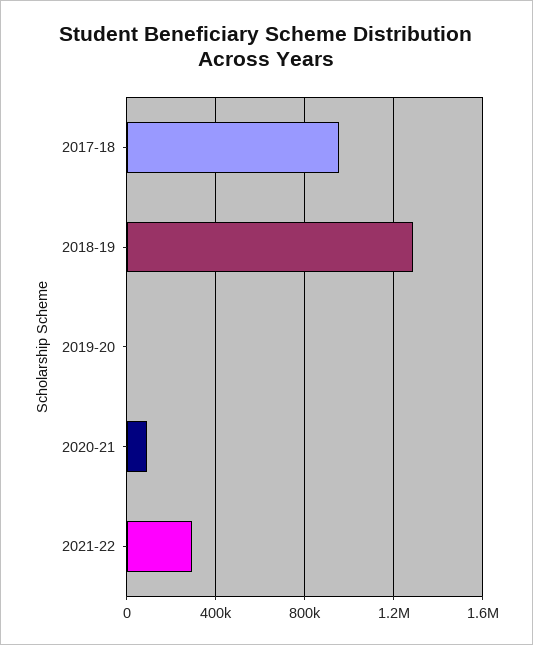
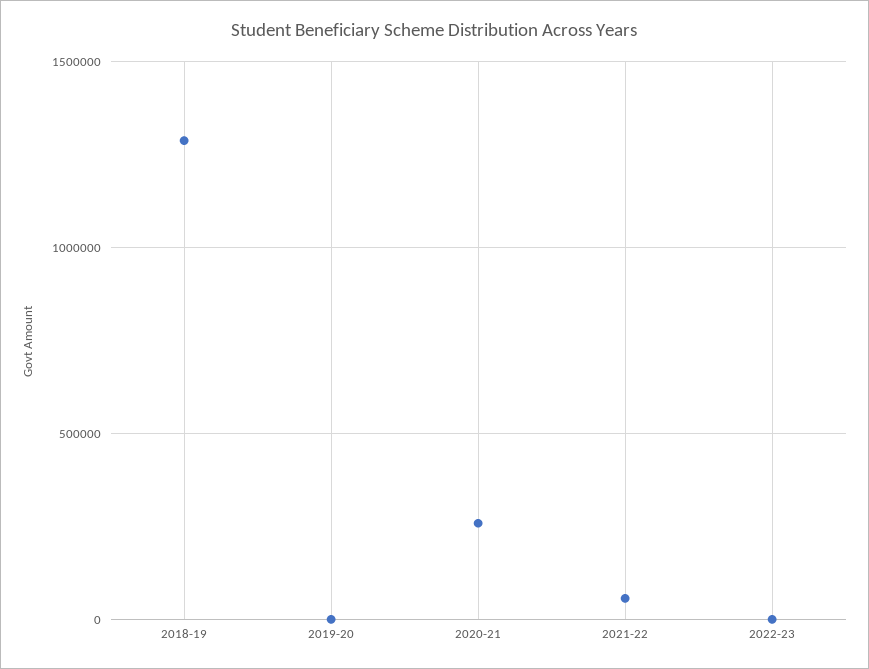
2017-18: 950000 -> none
2020-21: 100000 -> 250000
2021-22: 300000 -> 50000
2022-23: none -> 0

